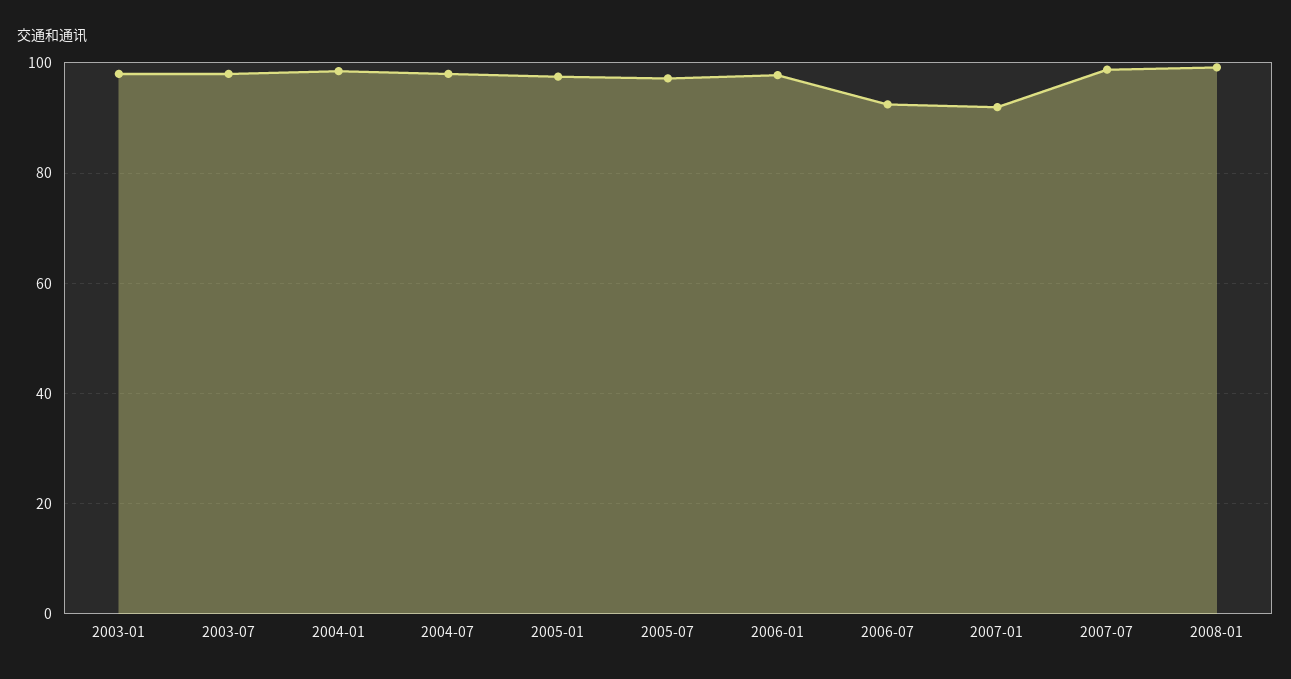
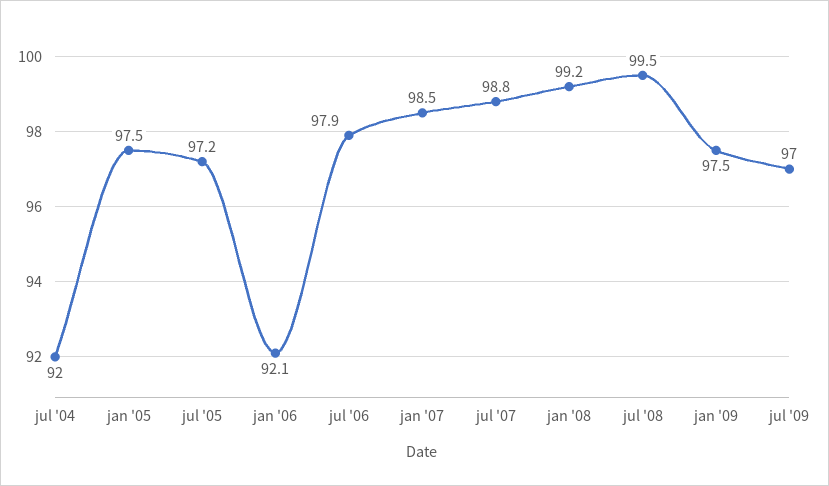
2003-01: 98 -> none
2003-07: 98 -> none
2004-01: 98 -> none
2004-07: 98 -> 92
2006-01: 98 -> 92.1
2006-07: 92 -> 97.9
2007-01: 92 -> 98.5
jul '08: none -> 99.5
jan '09: none -> 97.5
jul '09: none -> 97

